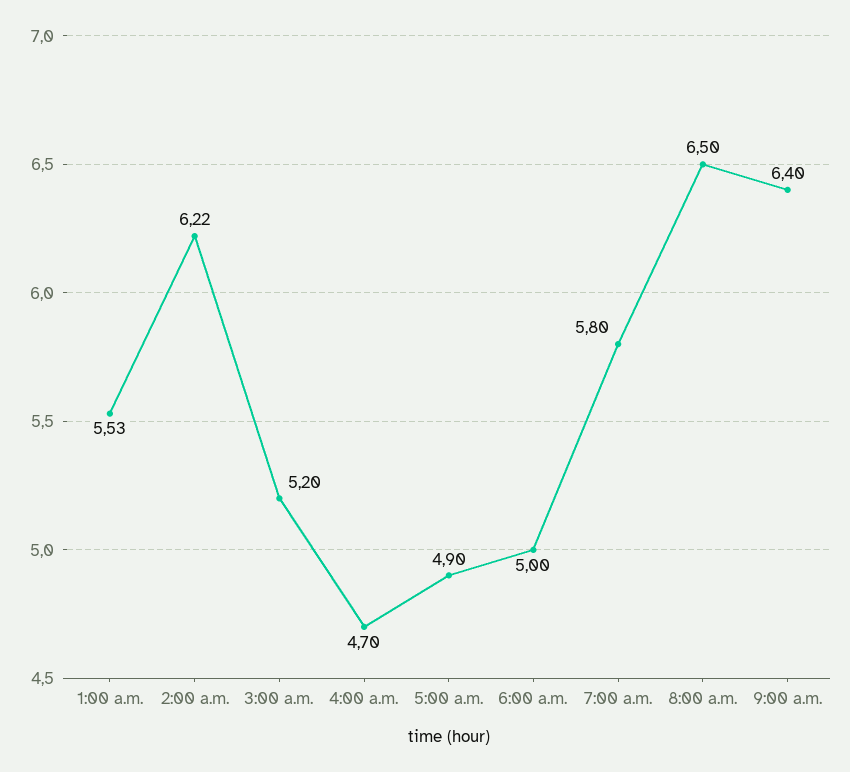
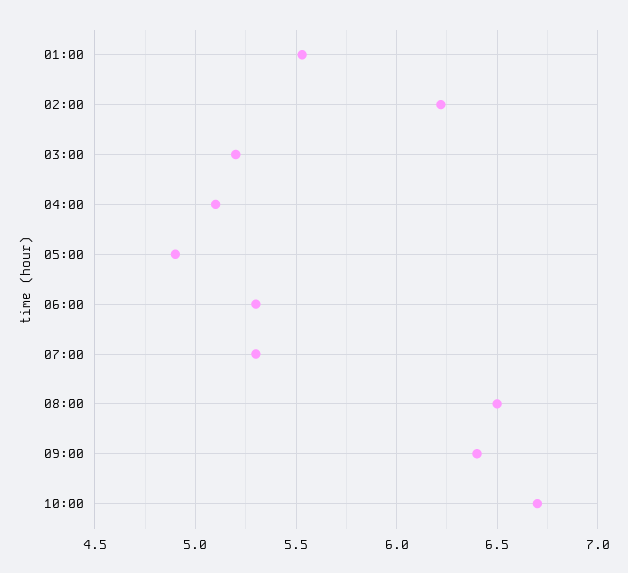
4:00 a.m.: 4.7 -> 5.1
6:00 a.m.: 5 -> 5.3
7:00 a.m.: 5.8 -> 5.3
10:00: none -> 6.7

